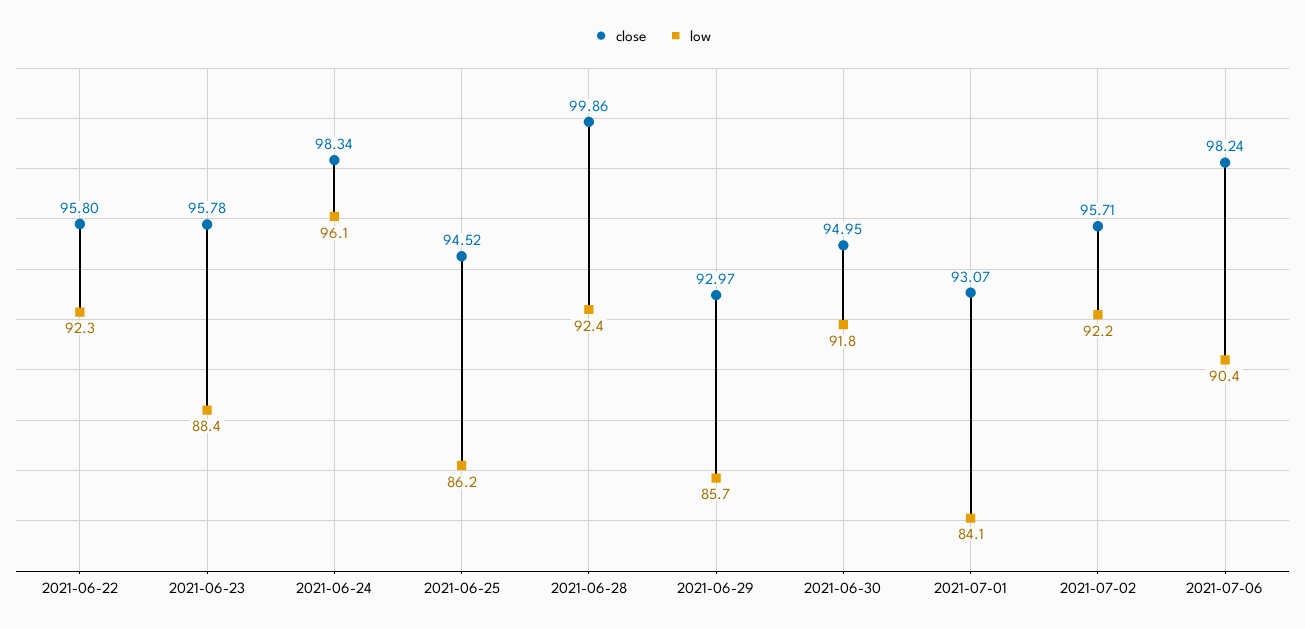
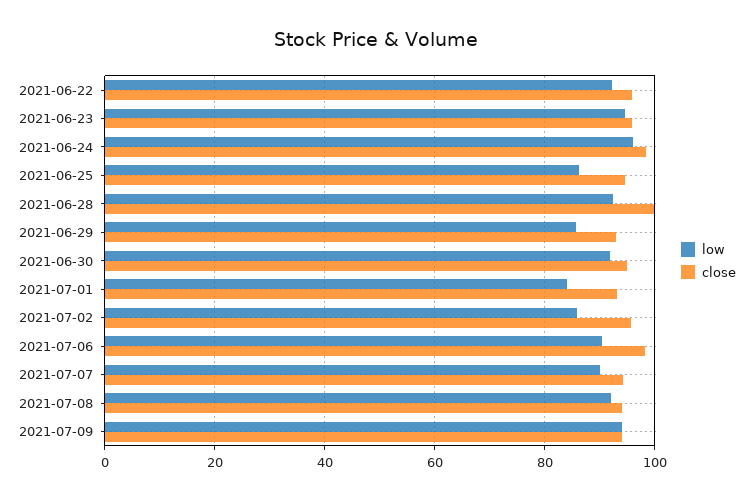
low, 2021-06-23: 88.4 -> 94
low, 2021-07-02: 92.2 -> 86
low, 2021-07-07: none -> 90
close, 2021-07-07: none -> 94
low, 2021-07-08: none -> 92
close, 2021-07-08: none -> 94
low, 2021-07-09: none -> 94
close, 2021-07-09: none -> 94

